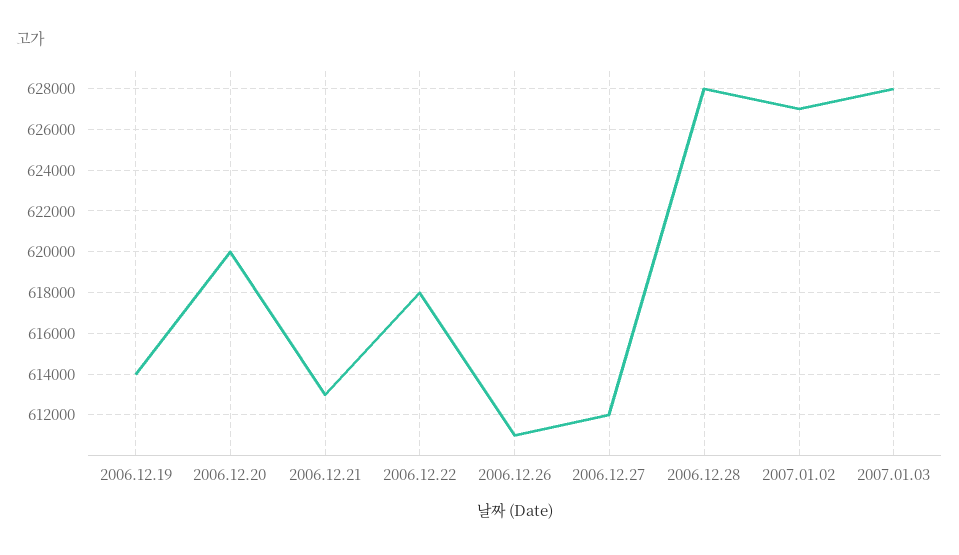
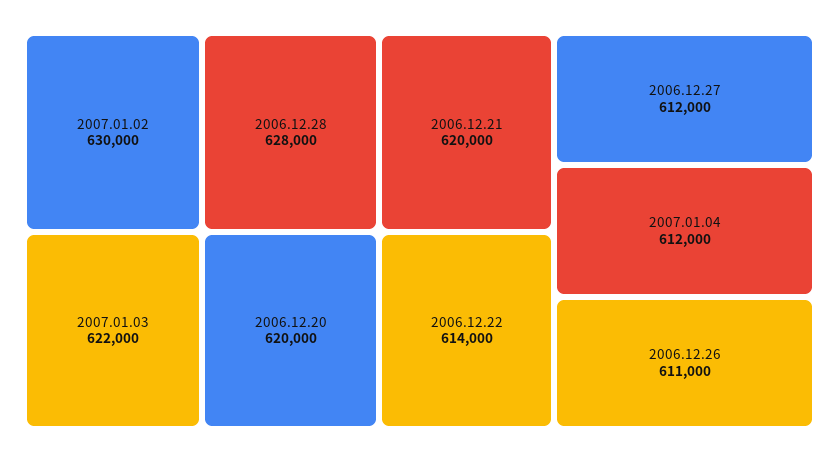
2006.12.19: 614000 -> none
2006.12.21: 613000 -> 620000
2006.12.22: 618000 -> 614000
2007.01.02: 627000 -> 630000
2007.01.03: 628000 -> 622000
2007.01.04: none -> 612000

